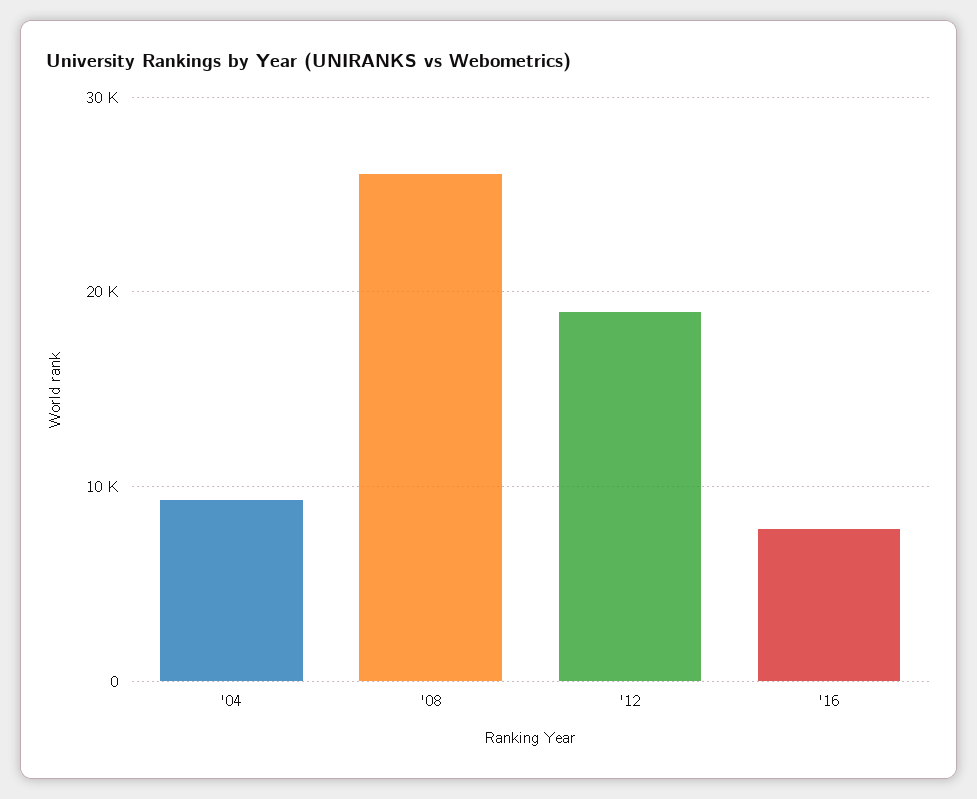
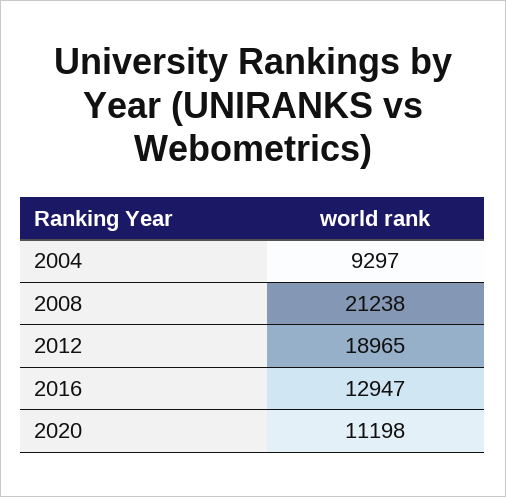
'08: 26000 -> 21238
'16: 8000 -> 12947
2020: none -> 11198

